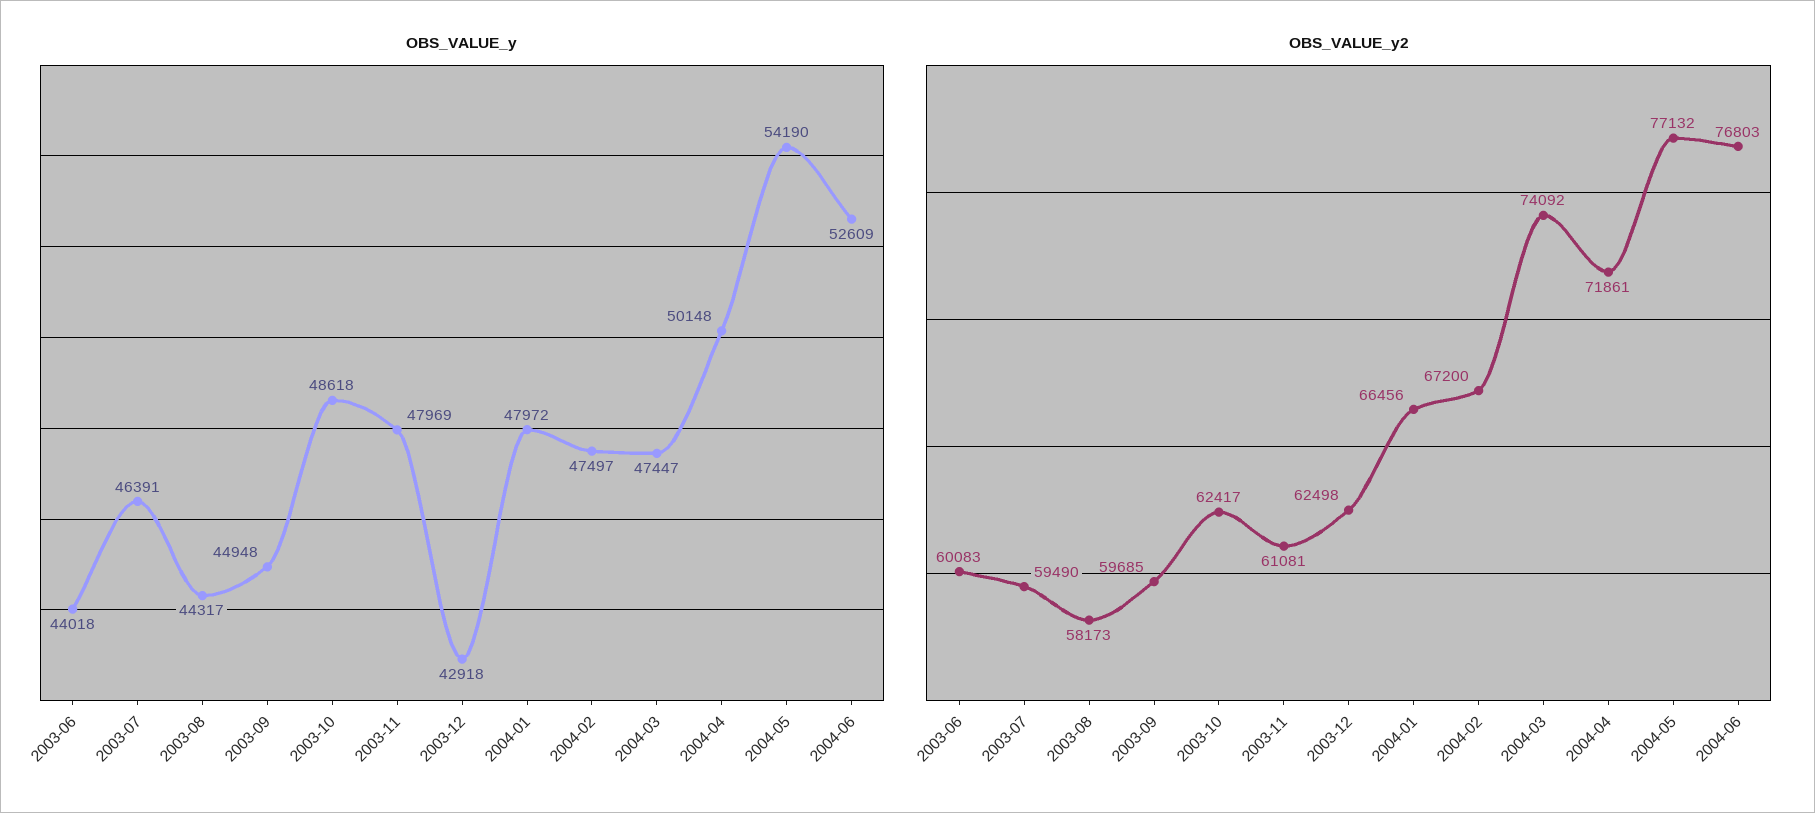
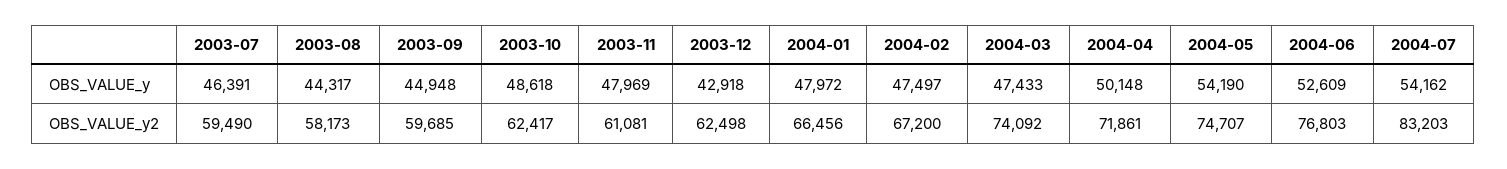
OBS_VALUE_y, 2003-06: 44018 -> none
OBS_VALUE_y, 2004-03: 47447 -> 47433
OBS_VALUE_y2, 2003-06: 60083 -> none
OBS_VALUE_y2, 2004-05: 77132 -> 74707
OBS_VALUE_y, 2004-07: none -> 54162
OBS_VALUE_y2, 2004-07: none -> 83203

